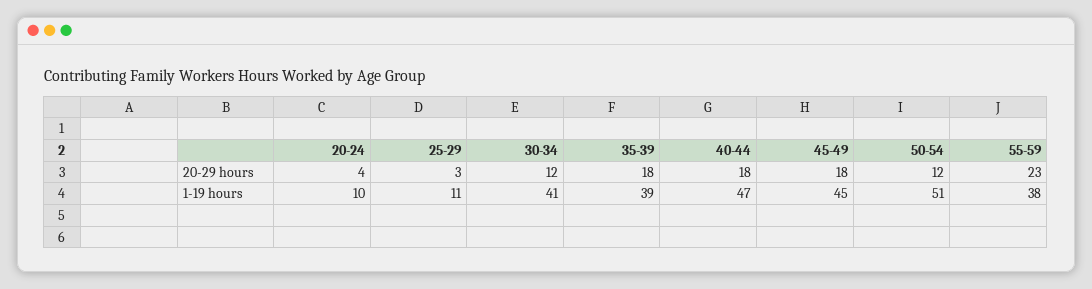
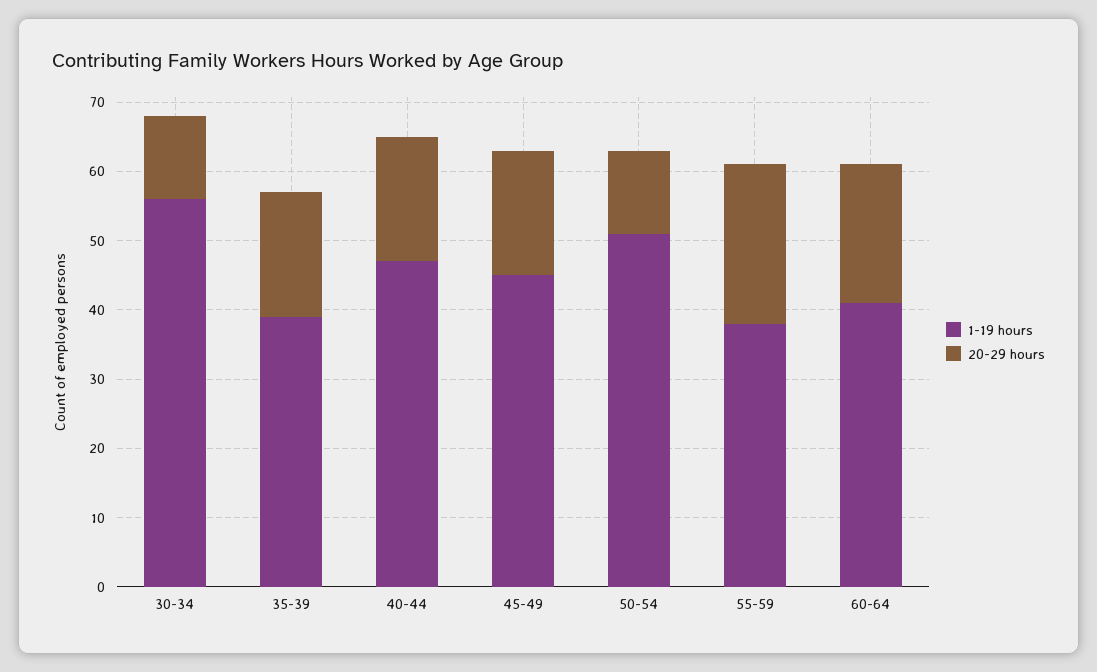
20-29 hours, 20-24: 4 -> none
20-29 hours, 25-29: 3 -> none
1-19 hours, 20-24: 10 -> none
1-19 hours, 25-29: 11 -> none
1-19 hours, 30-34: 41 -> 55
1-19 hours, 60-64: none -> 40
20-29 hours, 60-64: none -> 20

